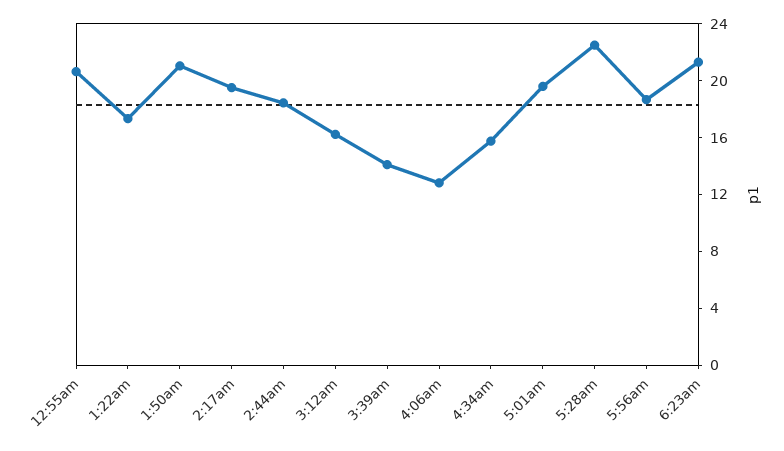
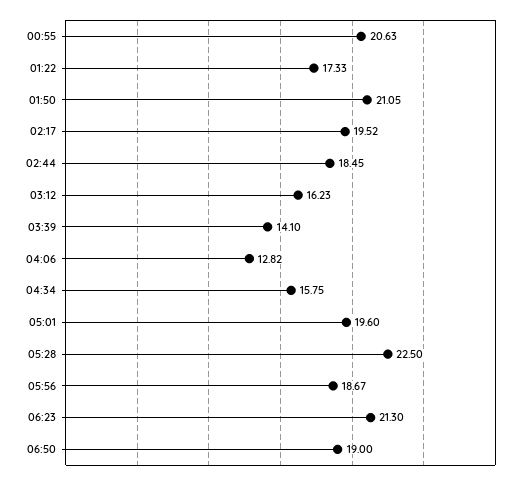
06:50: none -> 19

